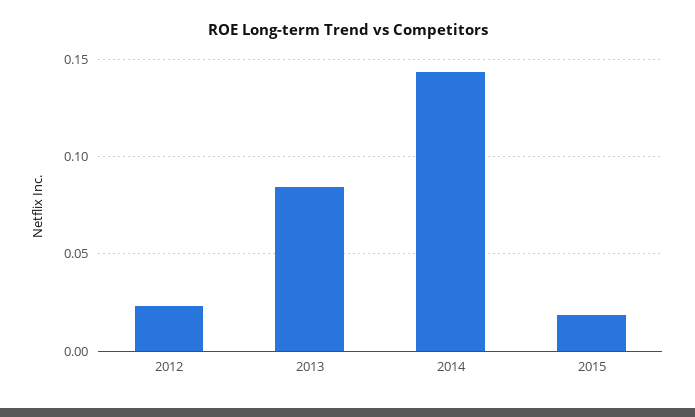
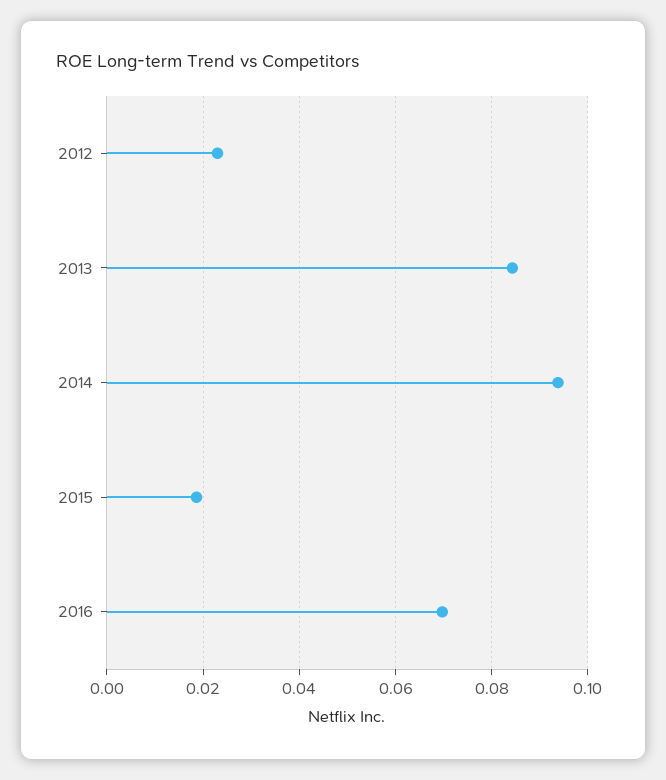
2014: 0.145 -> 0.094
2016: none -> 0.07

